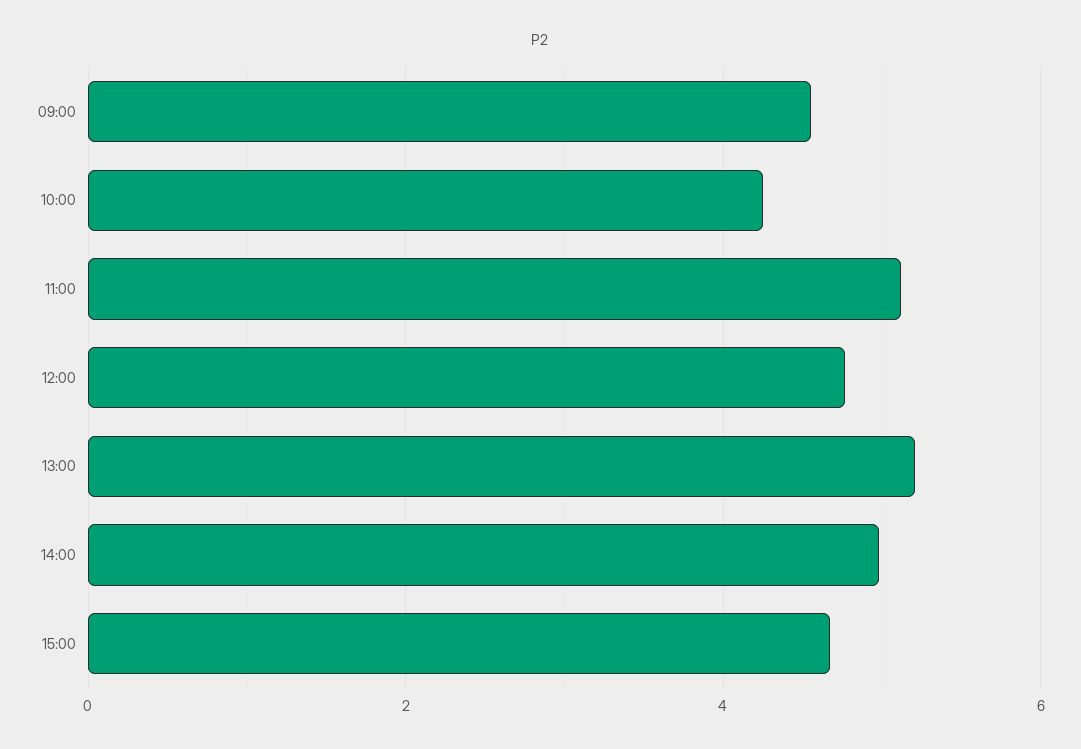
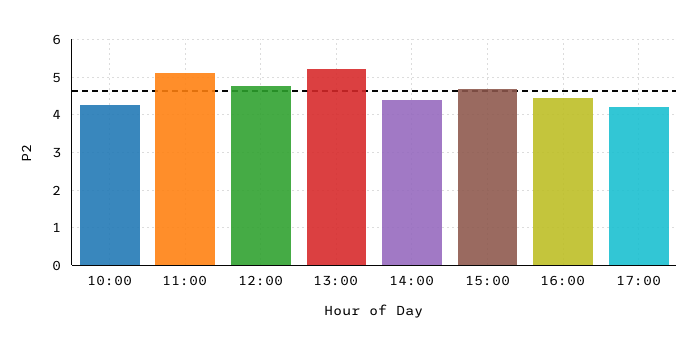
09:00: 4.6 -> none
14:00: 5 -> 4.4
16:00: none -> 4.4
17:00: none -> 4.2

